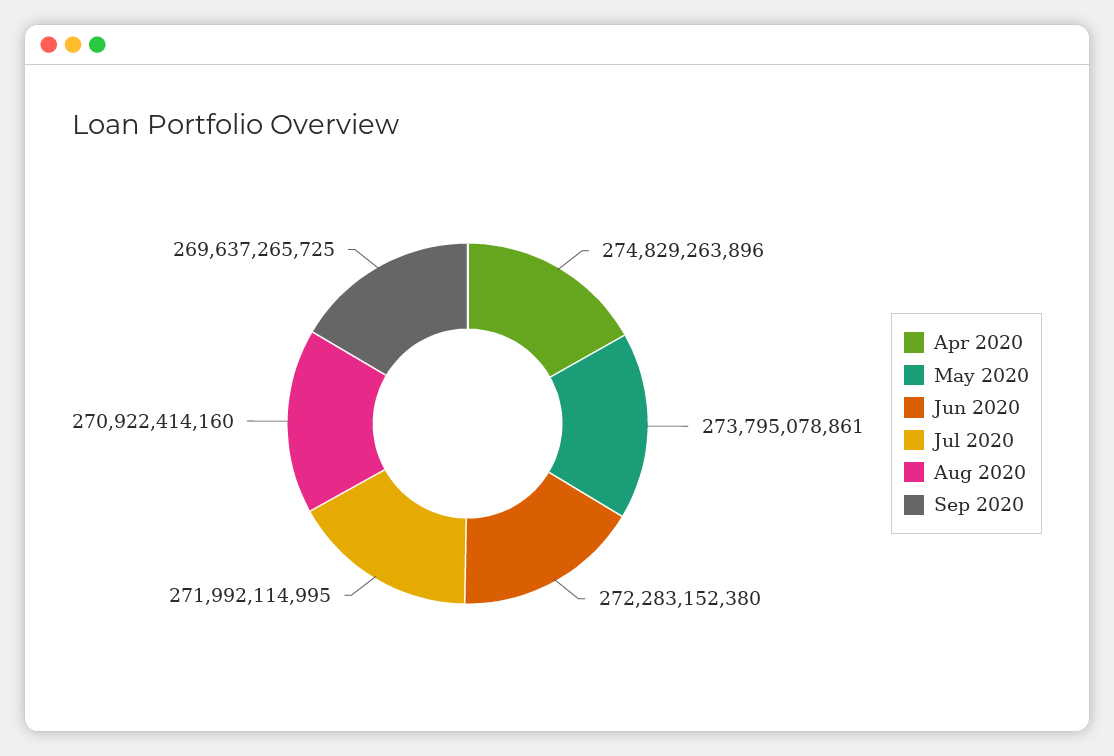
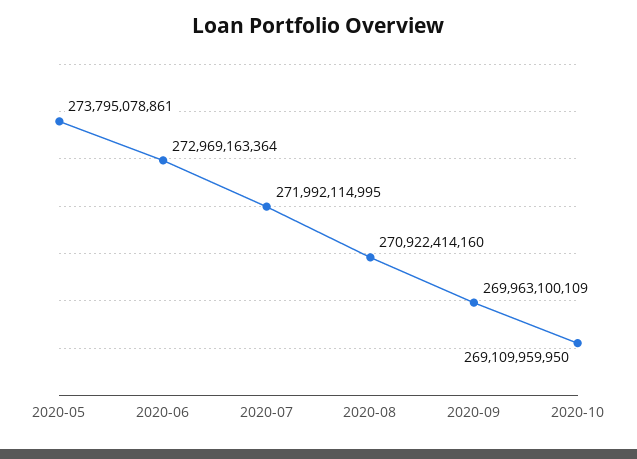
Apr 2020: 274829263896 -> none
Jun 2020: 272283152380 -> 272969163364
Sep 2020: 269637265725 -> 269963100109
2020-10: none -> 269109959950

